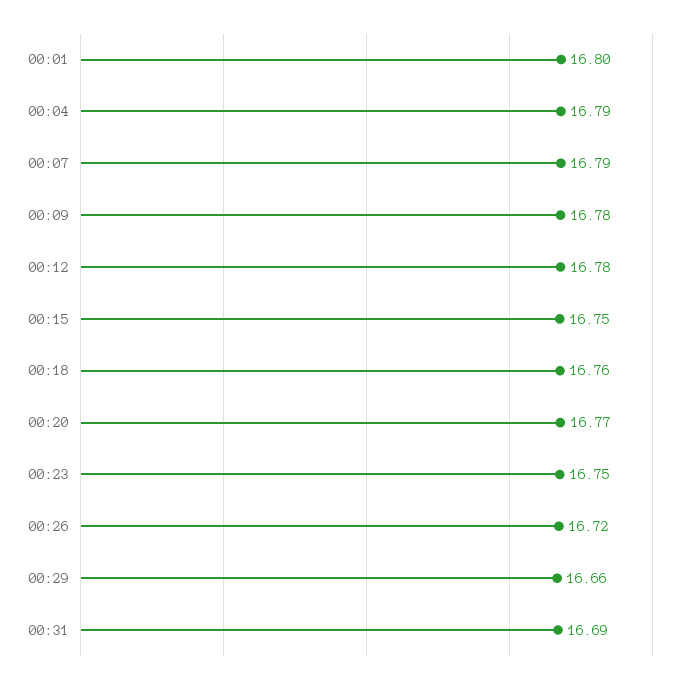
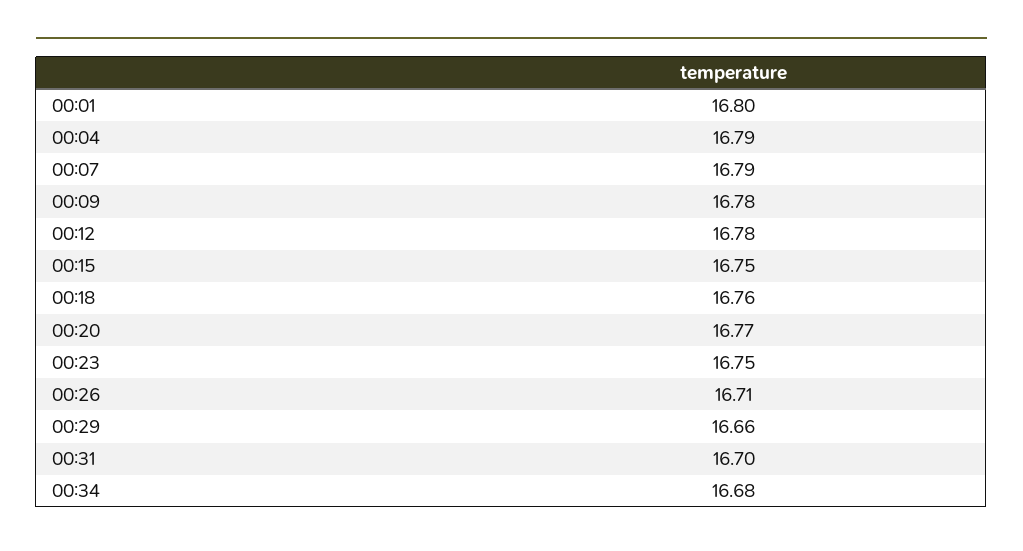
00:26: 16.72 -> 16.71
00:31: 16.69 -> 16.7
00:34: none -> 16.68

